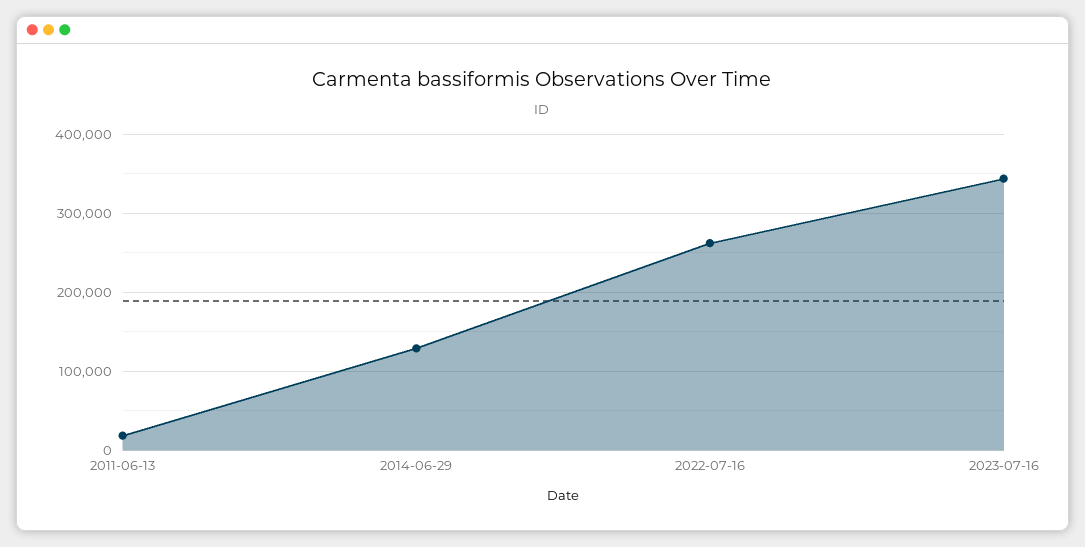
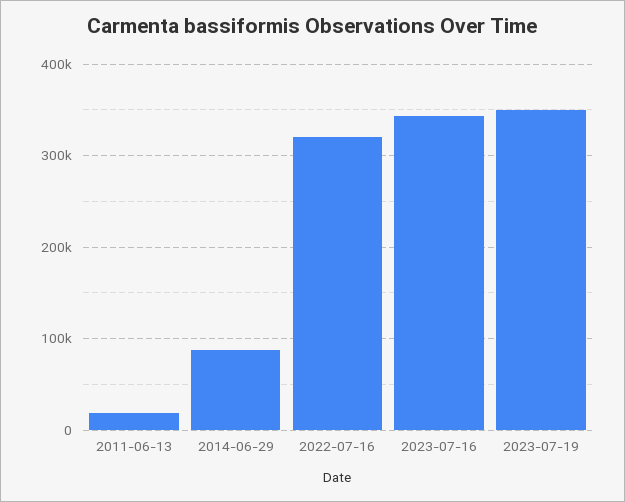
2014-06-29: 130000 -> 90000
2022-07-16: 260000 -> 320000
2023-07-19: none -> 350000

